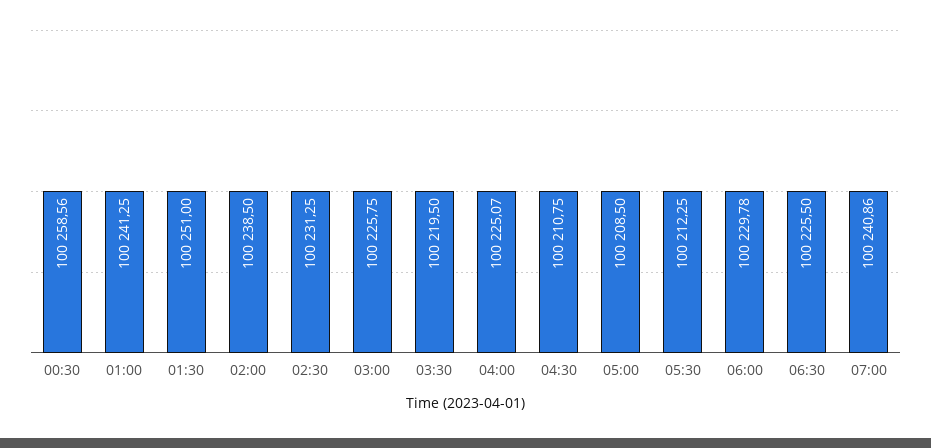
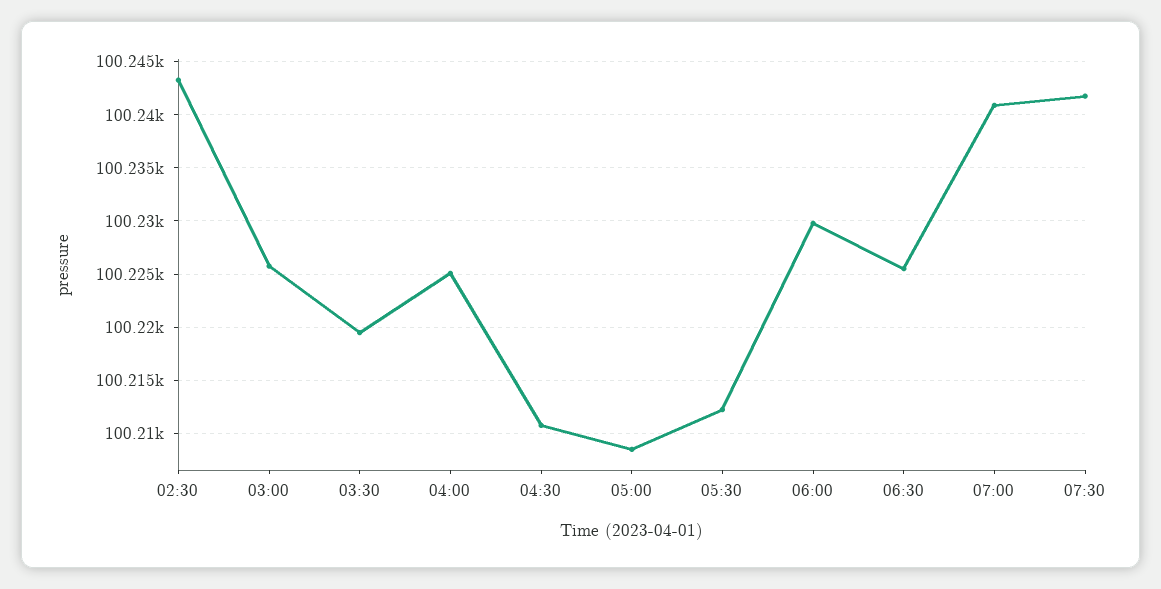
00:30: 100258.56 -> none
01:00: 100241.25 -> none
01:30: 100251 -> none
02:00: 100238.5 -> none
02:30: 100231.25 -> 100243
07:30: none -> 100242

